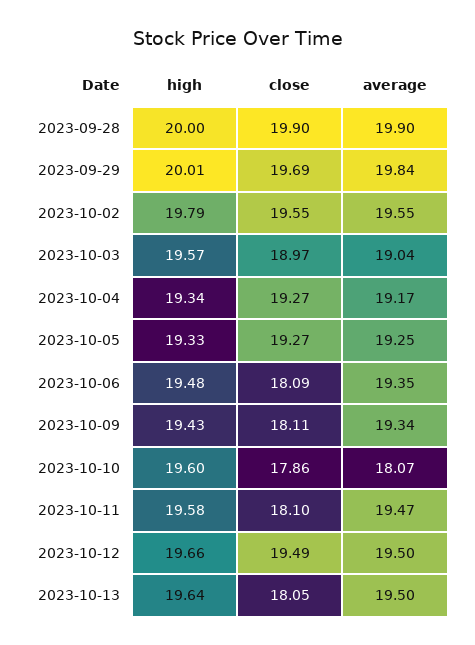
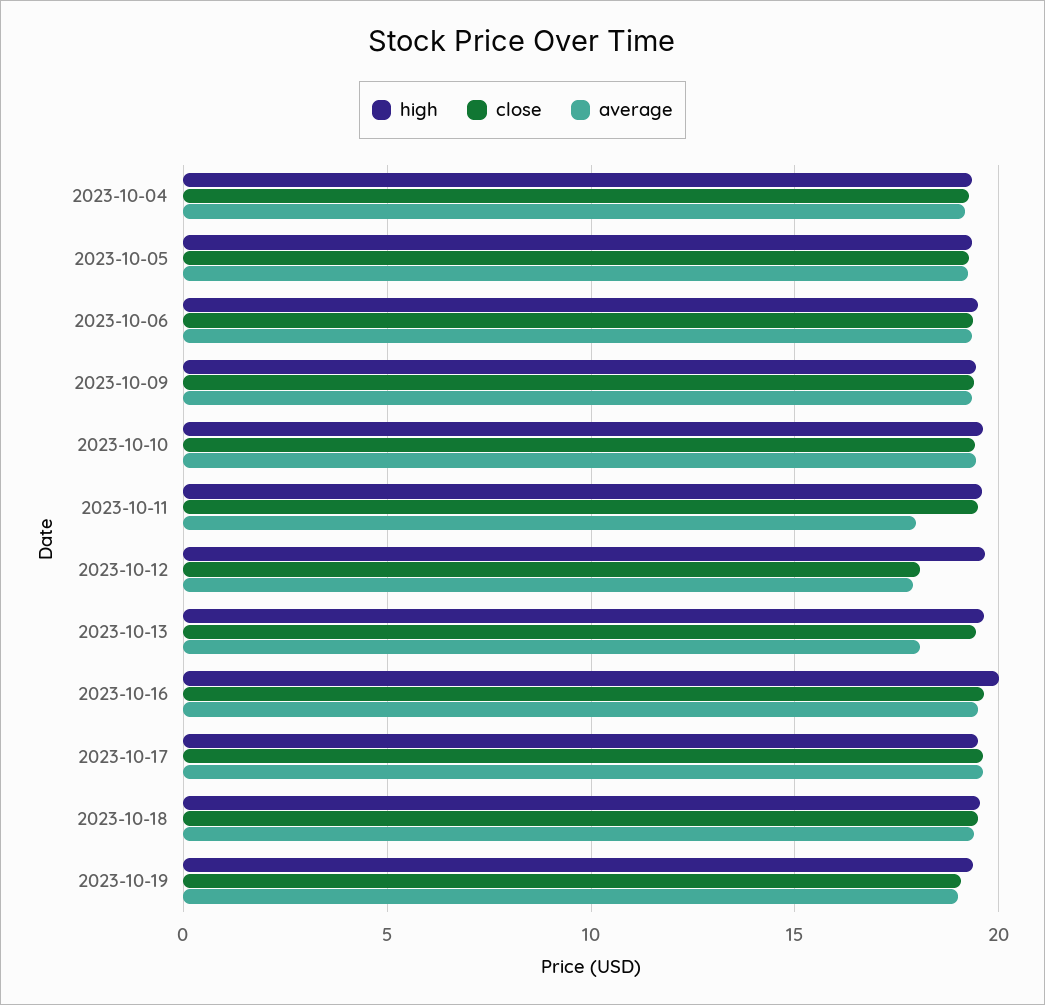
high, 2023-09-28: 20 -> none
close, 2023-09-28: 19.9 -> none
average, 2023-09-28: 19.9 -> none
high, 2023-09-29: 20.01 -> none
close, 2023-09-29: 19.69 -> none
average, 2023-09-29: 19.84 -> none
high, 2023-10-02: 19.79 -> none
close, 2023-10-02: 19.55 -> none
average, 2023-10-02: 19.55 -> none
high, 2023-10-03: 19.57 -> none
close, 2023-10-03: 18.97 -> none
average, 2023-10-03: 19.04 -> none
close, 2023-10-06: 18.09 -> 19.5
close, 2023-10-09: 18.11 -> 19.5
close, 2023-10-10: 17.86 -> 19.5
average, 2023-10-10: 18.07 -> 19.5
close, 2023-10-11: 18.1 -> 19.5
average, 2023-10-11: 19.47 -> 18
close, 2023-10-12: 19.49 -> 18
average, 2023-10-12: 19.5 -> 18
close, 2023-10-13: 18.05 -> 19.5
average, 2023-10-13: 19.5 -> 18
high, 2023-10-16: none -> 20
close, 2023-10-16: none -> 19.5
average, 2023-10-16: none -> 19.5
high, 2023-10-17: none -> 19.5
close, 2023-10-17: none -> 19.5
average, 2023-10-17: none -> 19.5
high, 2023-10-18: none -> 19.5
close, 2023-10-18: none -> 19.5
average, 2023-10-18: none -> 19.5
high, 2023-10-19: none -> 19.5
close, 2023-10-19: none -> 19
average, 2023-10-19: none -> 19

